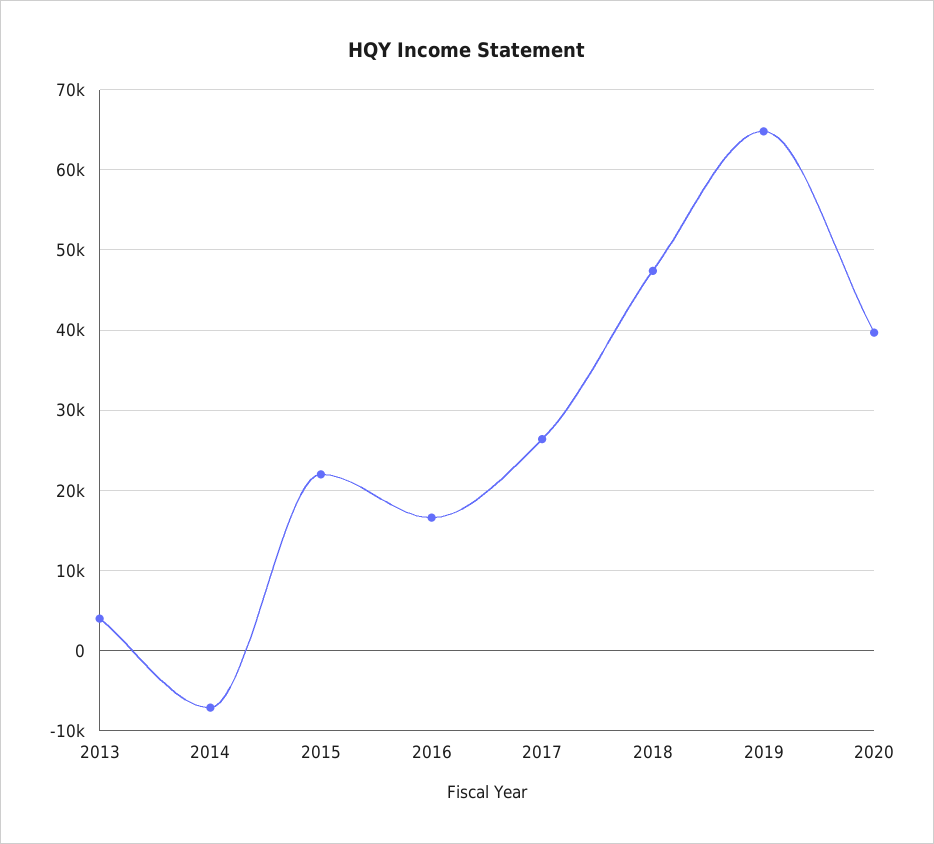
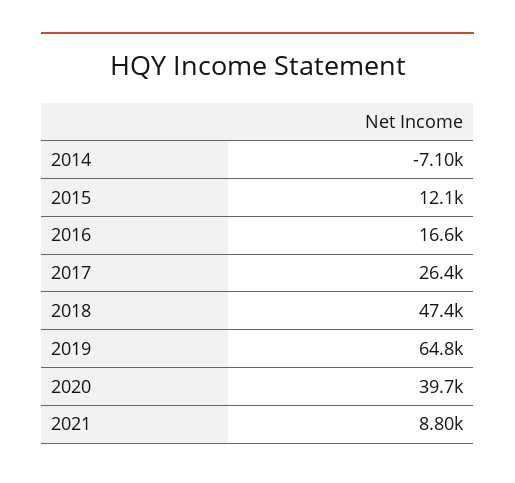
2013: 4000 -> none
2015: 22000 -> 12100
2021: none -> 8800

